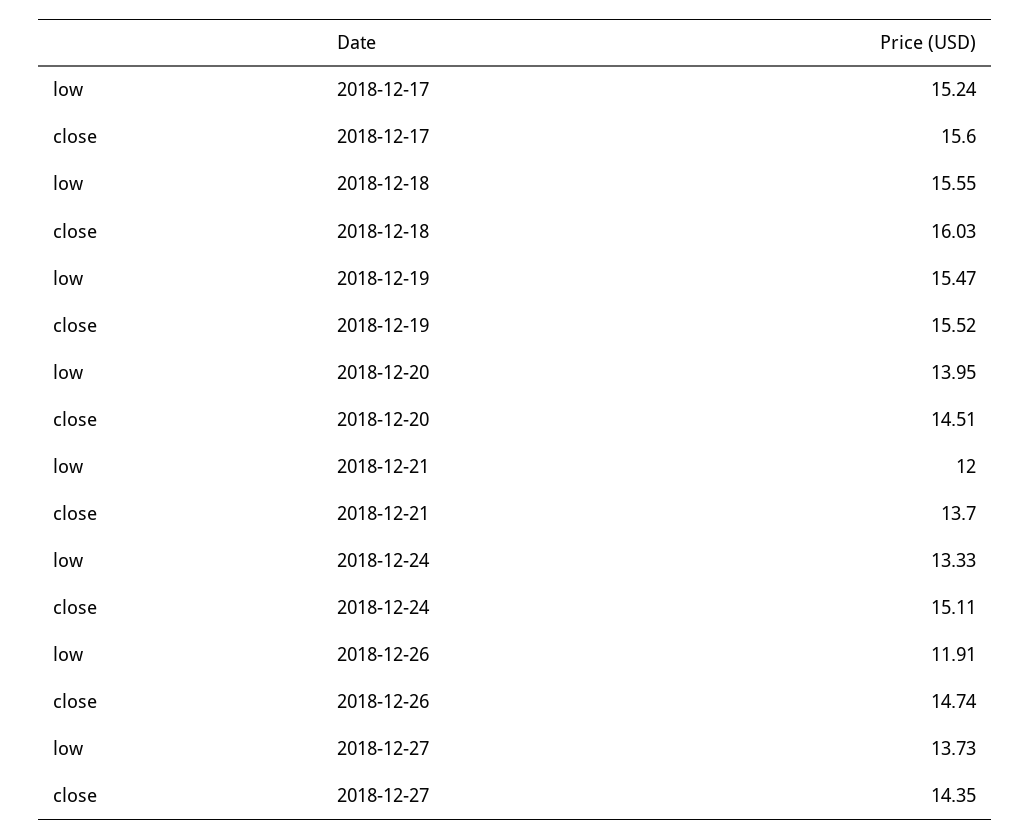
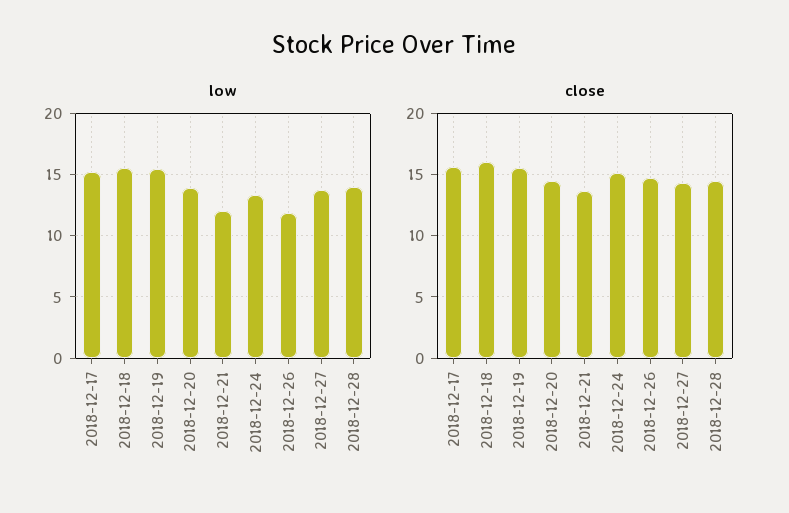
low, 2018-12-28: none -> 14
close, 2018-12-28: none -> 14.5

